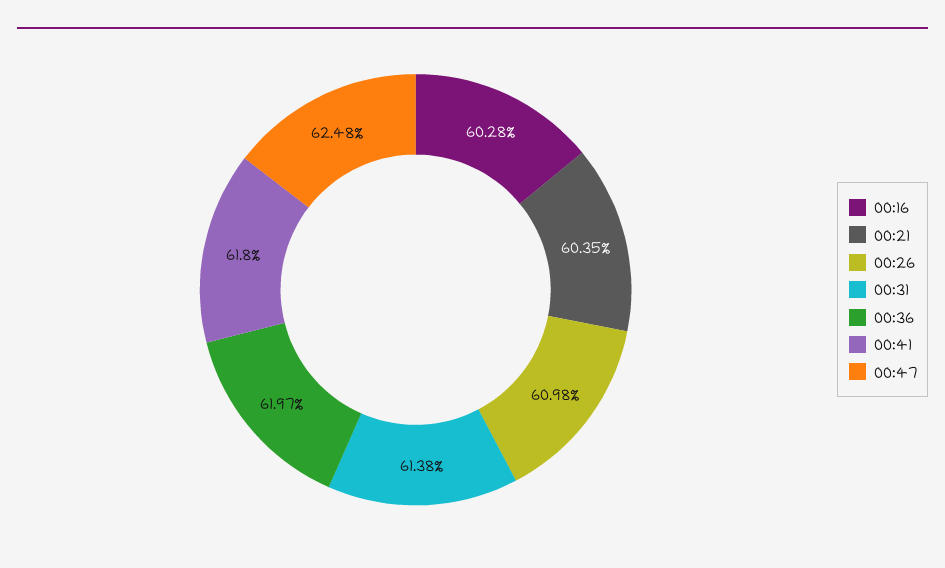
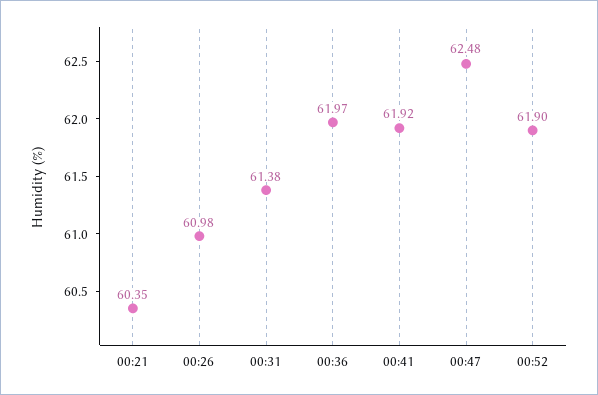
00:16: 60.28 -> none
00:41: 61.8 -> 61.92
00:52: none -> 61.9

